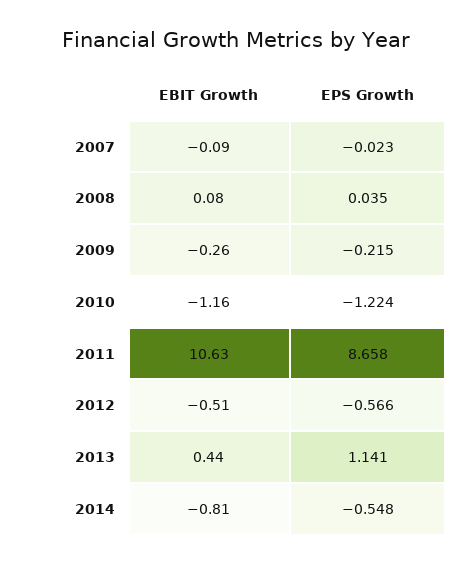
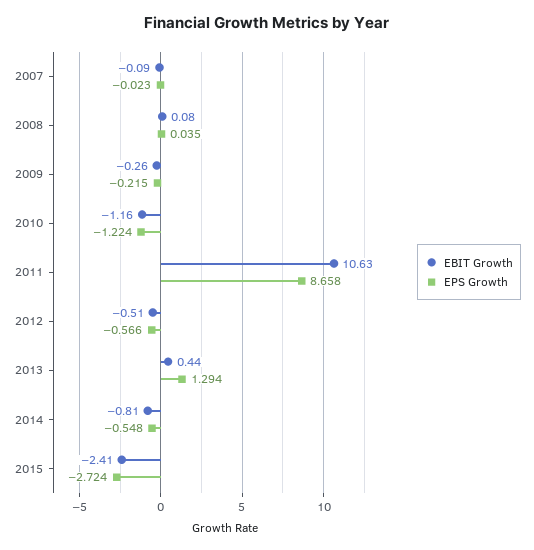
EPS Growth, 2013: 1.141 -> 1.294
EBIT Growth, 2015: none -> -2.41
EPS Growth, 2015: none -> -2.724

